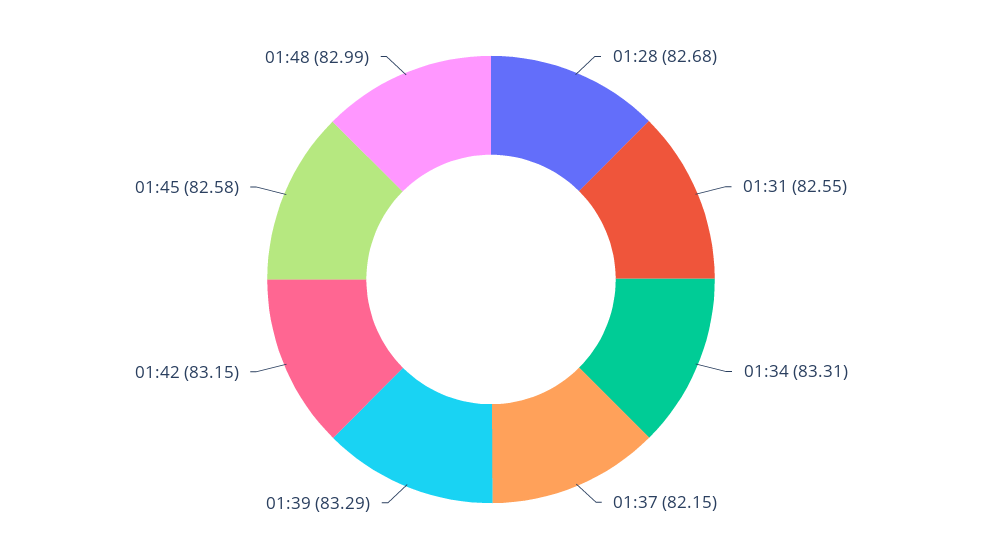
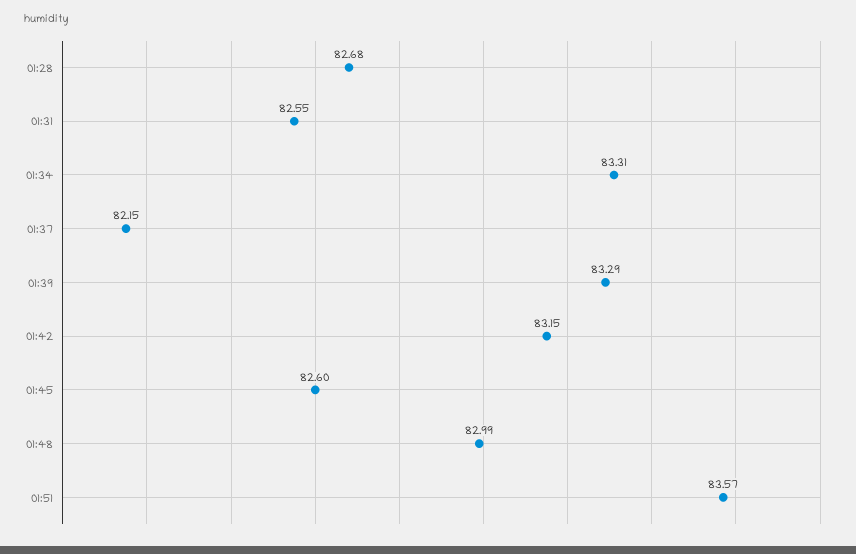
01:45: 82.58 -> 82.6
01:51: none -> 83.57

